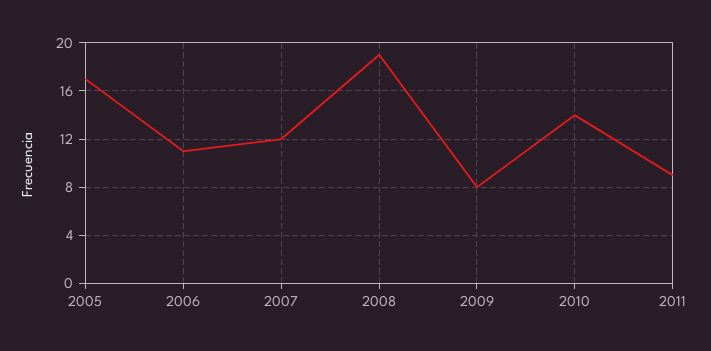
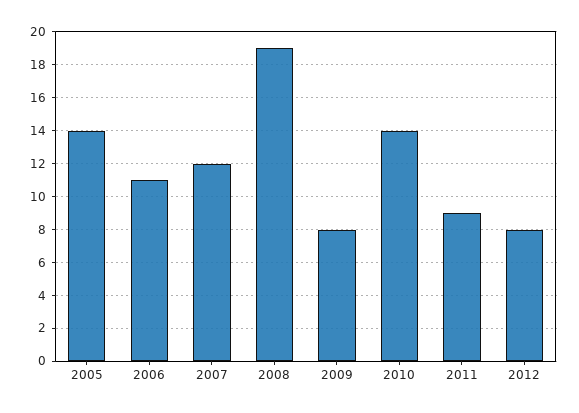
2005: 17 -> 14
2012: none -> 8

